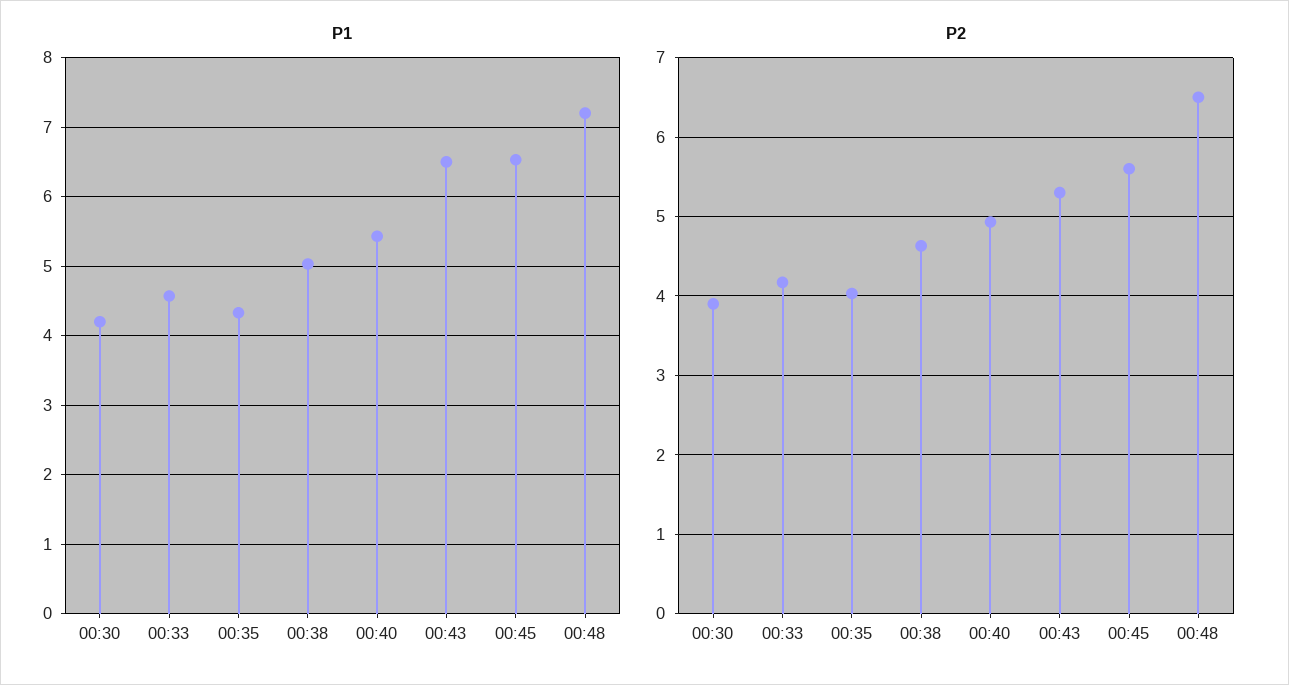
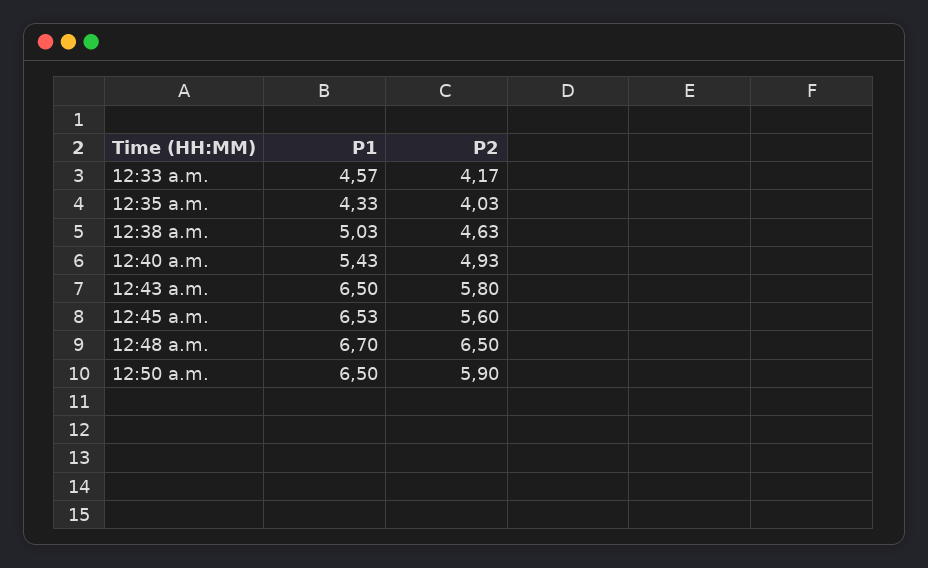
P1, 00:30: 4.2 -> none
P1, 00:48: 7.2 -> 6.7
P2, 00:30: 3.9 -> none
P2, 00:43: 5.3 -> 5.8
P1, 12:50 a.m.: none -> 6.5
P2, 12:50 a.m.: none -> 5.9

